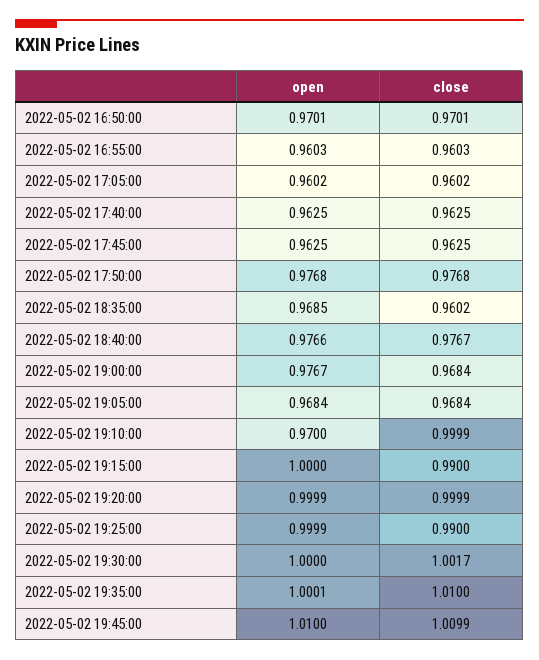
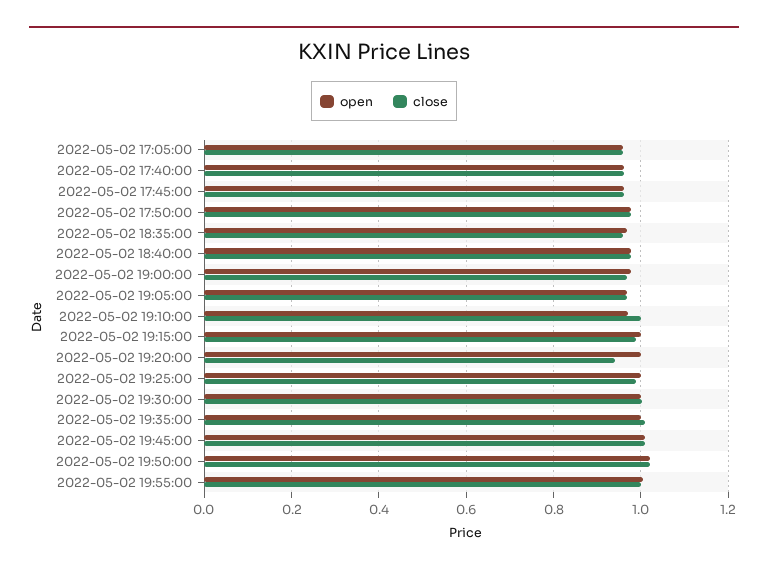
open, 2022-05-02 16:50:00: 0.9701 -> none
close, 2022-05-02 16:50:00: 0.9701 -> none
open, 2022-05-02 16:55:00: 0.9603 -> none
close, 2022-05-02 16:55:00: 0.9603 -> none
close, 2022-05-02 19:20:00: 0.9999 -> 0.94
open, 2022-05-02 19:50:00: none -> 1.02
close, 2022-05-02 19:50:00: none -> 1.02
open, 2022-05-02 19:55:00: none -> 1
close, 2022-05-02 19:55:00: none -> 1

